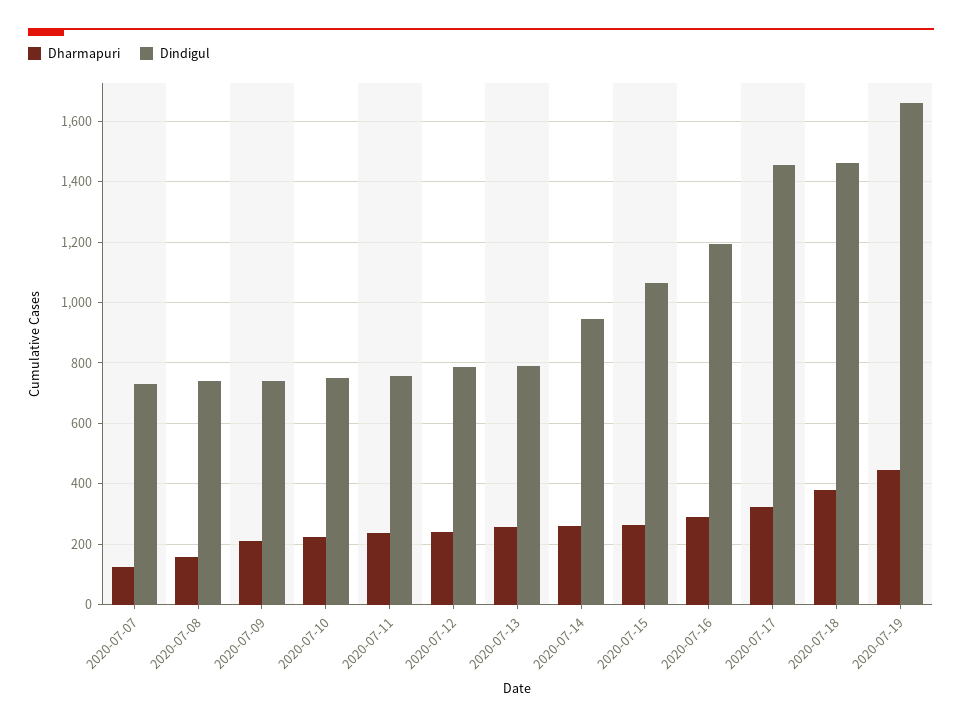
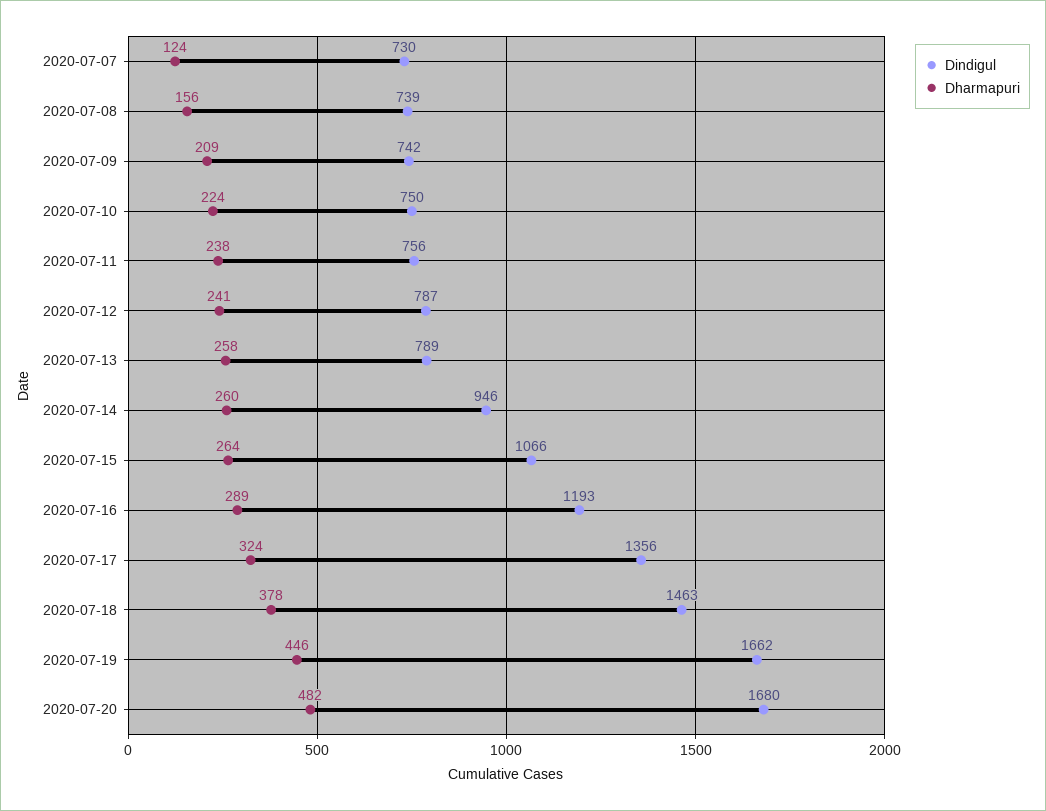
Dindigul, 2020-07-17: 1460 -> 1356
Dindigul, 2020-07-20: none -> 1680
Dharmapuri, 2020-07-20: none -> 482

